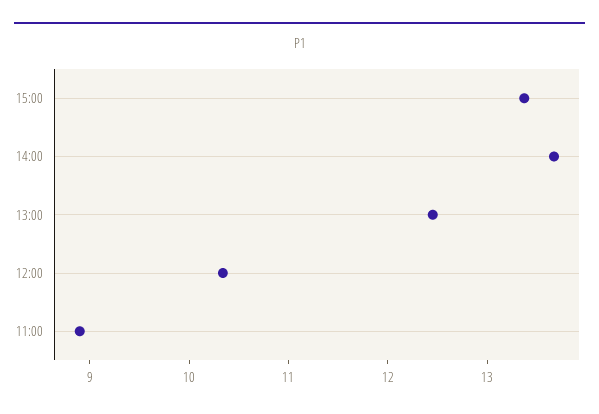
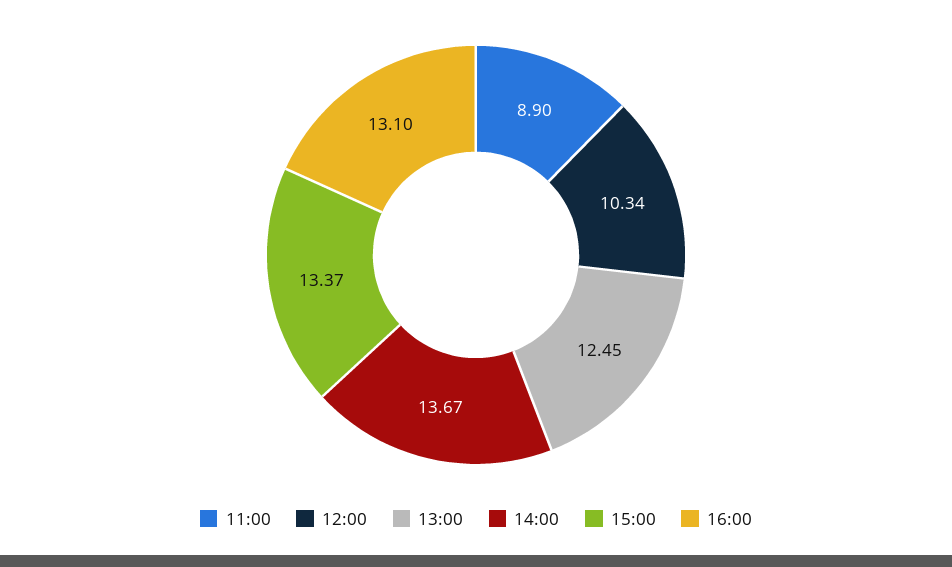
16:00: none -> 13.1

